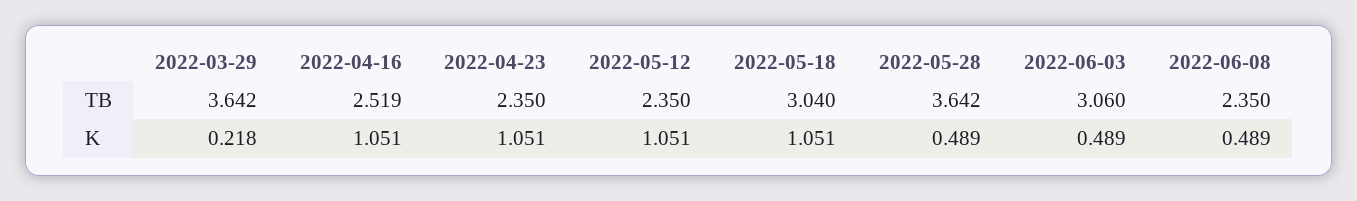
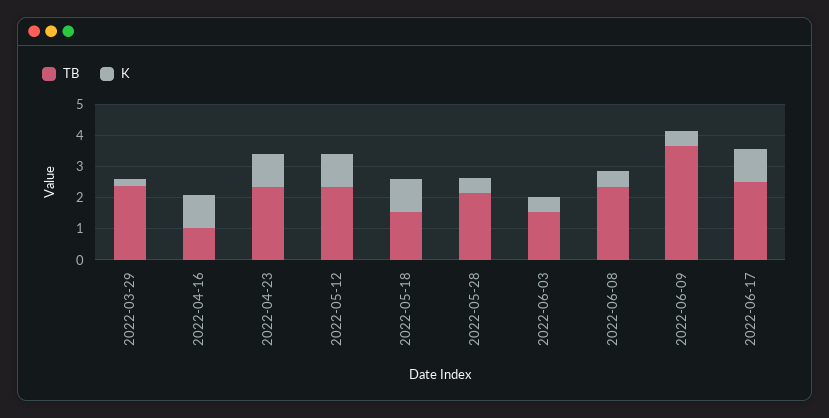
TB, 2022-03-29: 3.642 -> 2.5
TB, 2022-04-16: 2.519 -> 1
TB, 2022-05-18: 3.04 -> 1.5
TB, 2022-05-28: 3.642 -> 2
TB, 2022-06-03: 3.06 -> 1.5
TB, 2022-06-09: none -> 3.5
K, 2022-06-09: none -> 0.5
TB, 2022-06-17: none -> 2.5
K, 2022-06-17: none -> 1

